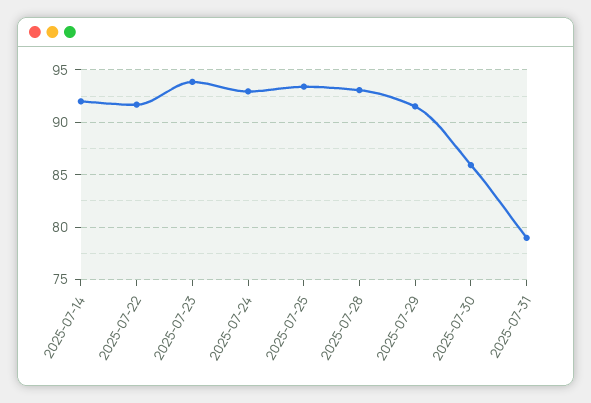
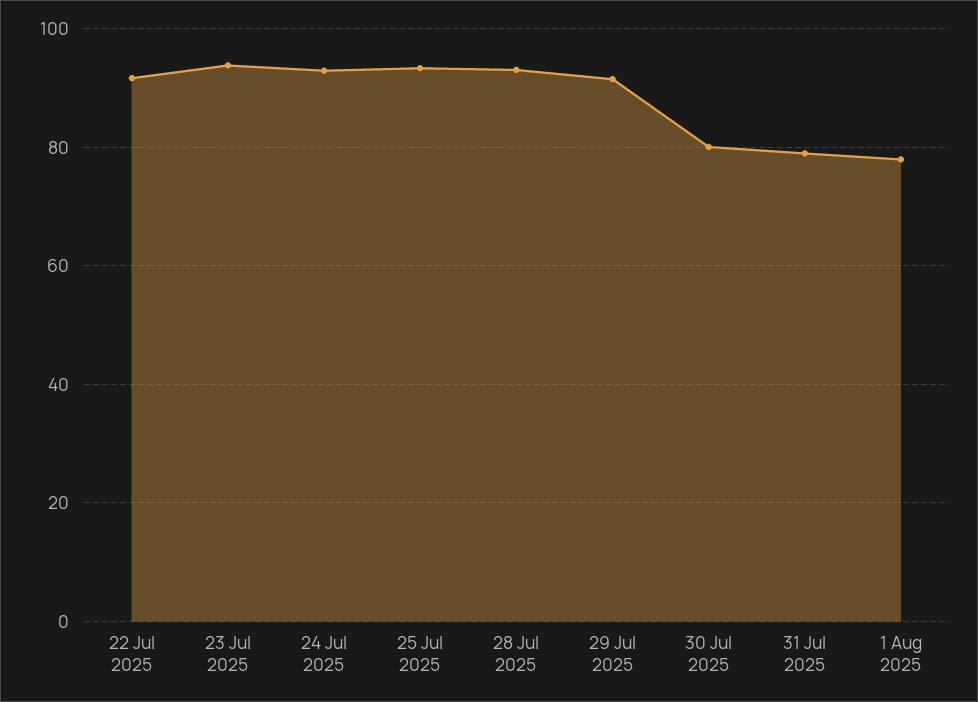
2025-07-14: 92 -> none
2025-07-30: 86 -> 80
1 Aug 2025: none -> 78

